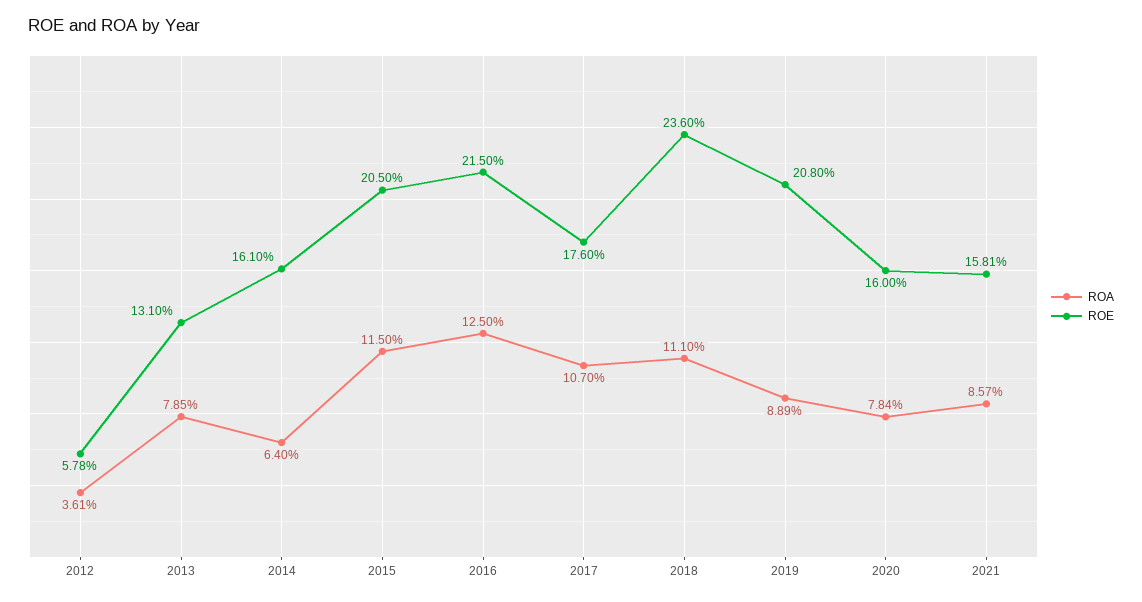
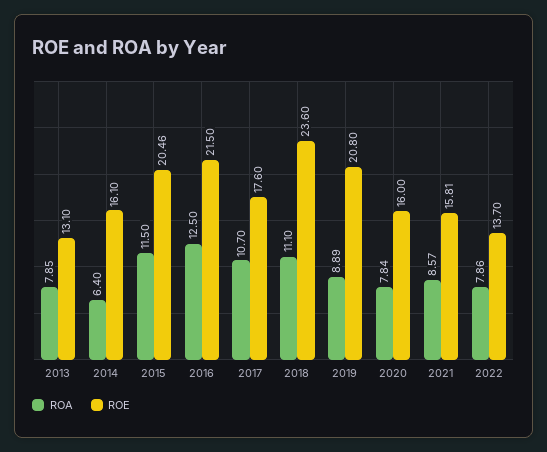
ROA, 2012: 3.61 -> none
ROE, 2012: 5.78 -> none
ROE, 2015: 20.5 -> 20.46
ROA, 2022: none -> 7.86
ROE, 2022: none -> 13.7

